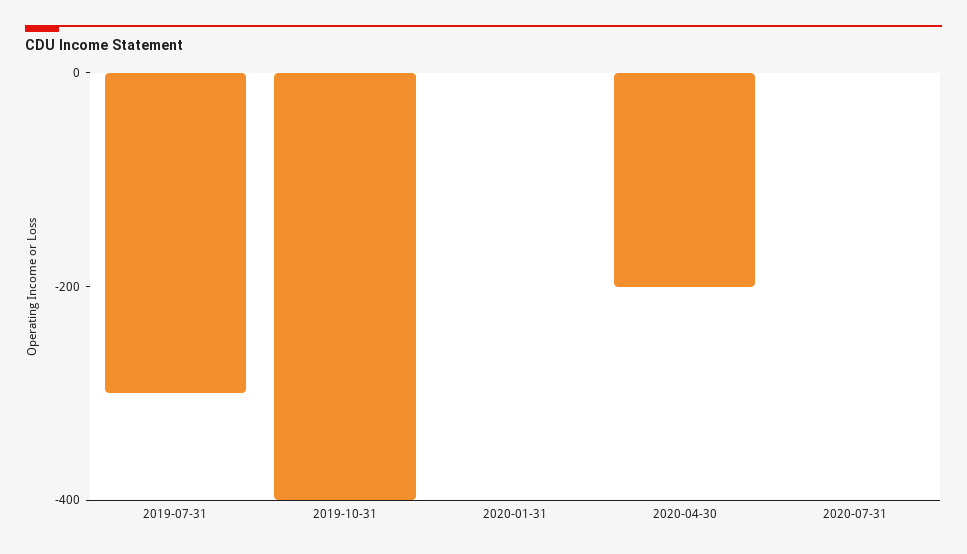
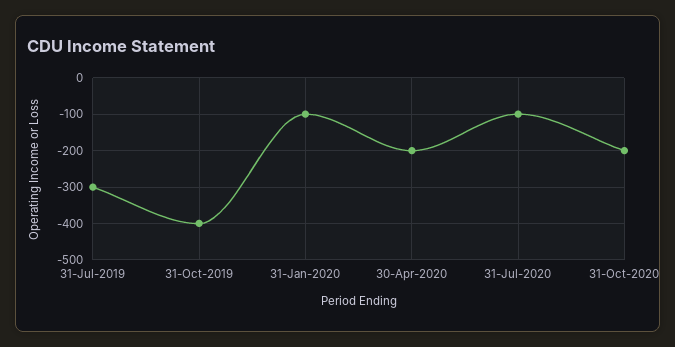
2020-01-31: 0 -> -100
2020-07-31: 0 -> -100
31-Oct-2020: none -> -200

